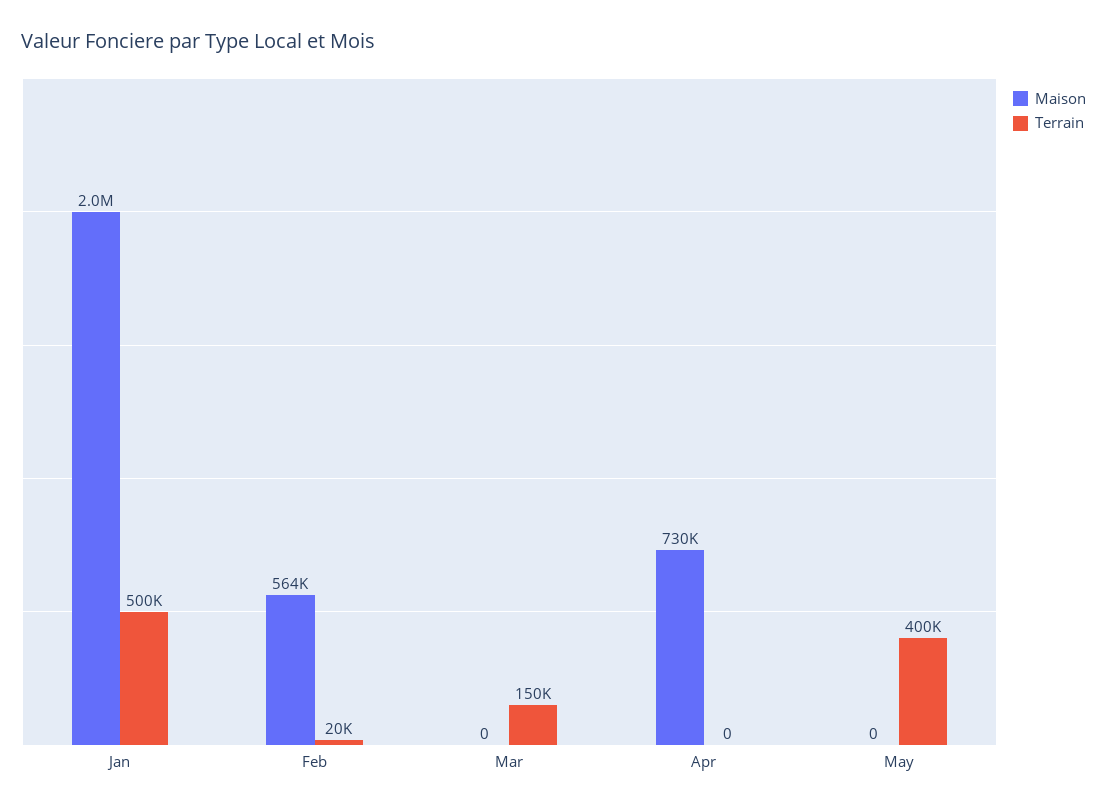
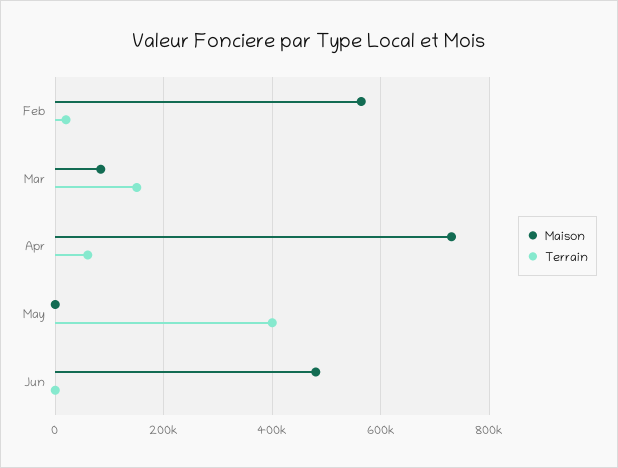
Maison, Jan: 2000000 -> none
Terrain, Jan: 500000 -> none
Maison, Mar: 0 -> 80000
Terrain, Apr: 0 -> 60000
Maison, Jun: none -> 480000
Terrain, Jun: none -> 0

